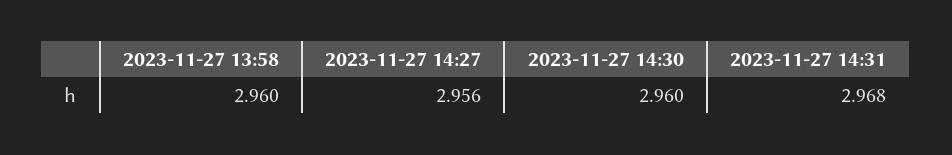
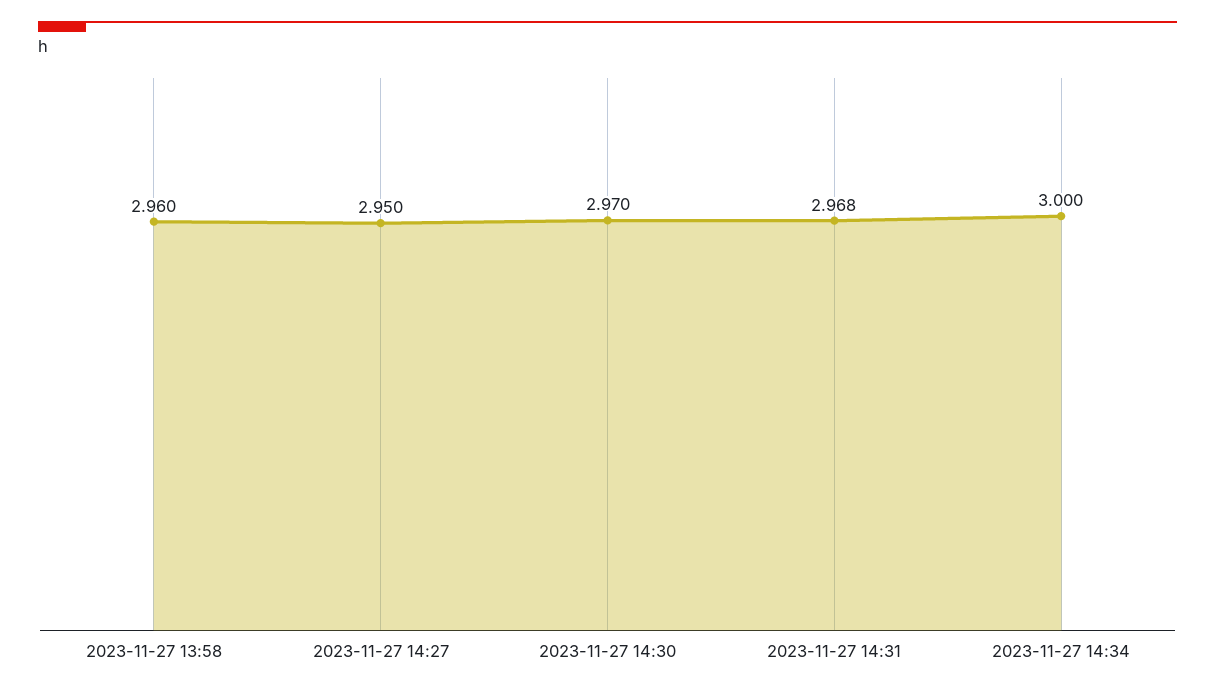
2023-11-27 14:27: 2.956 -> 2.95
2023-11-27 14:30: 2.96 -> 2.97
2023-11-27 14:34: none -> 3

